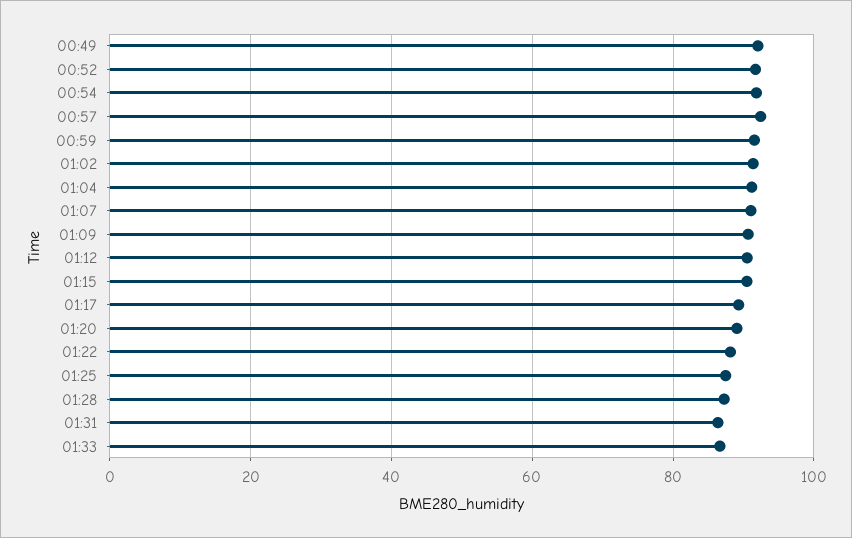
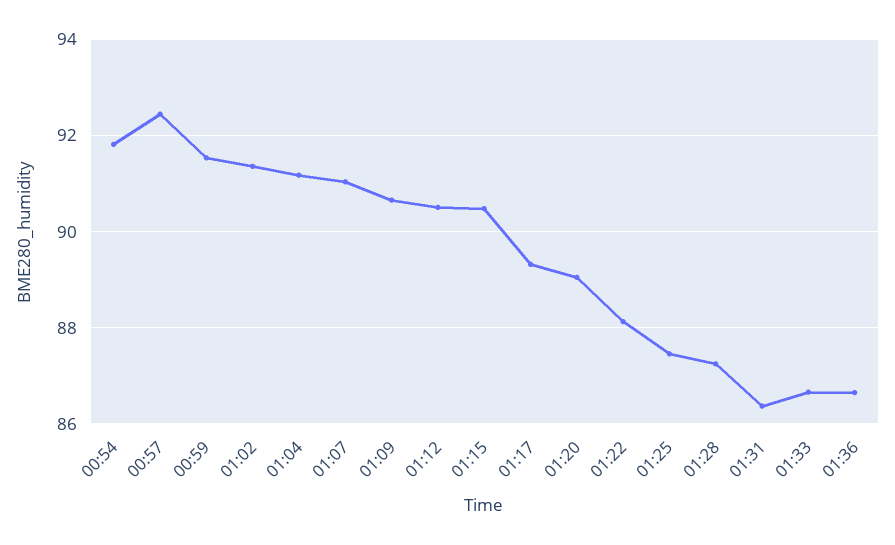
00:49: 92 -> none
00:52: 92 -> none
01:36: none -> 86.6

